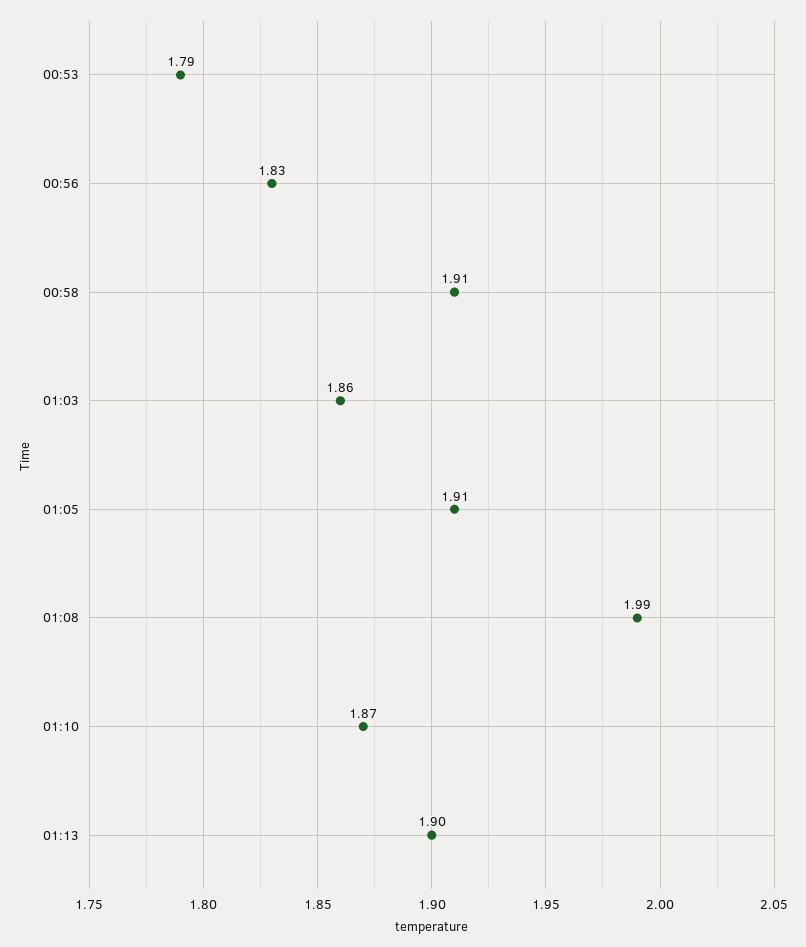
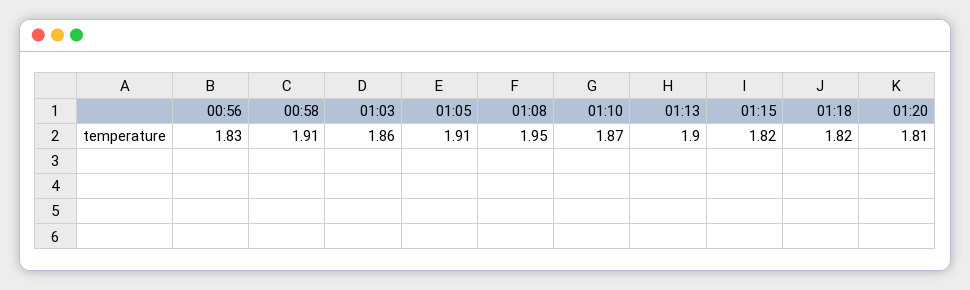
00:53: 1.79 -> none
01:08: 1.99 -> 1.95
01:15: none -> 1.82
01:18: none -> 1.82
01:20: none -> 1.81

